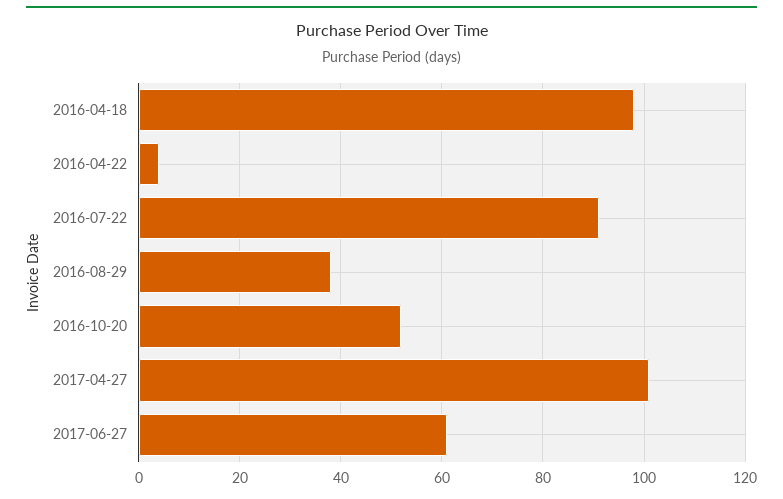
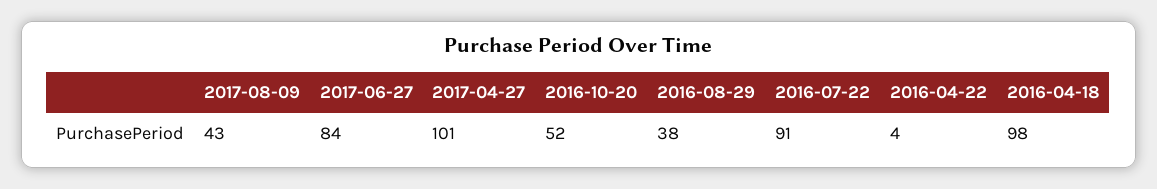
2017-06-27: 60 -> 84
2017-08-09: none -> 43

